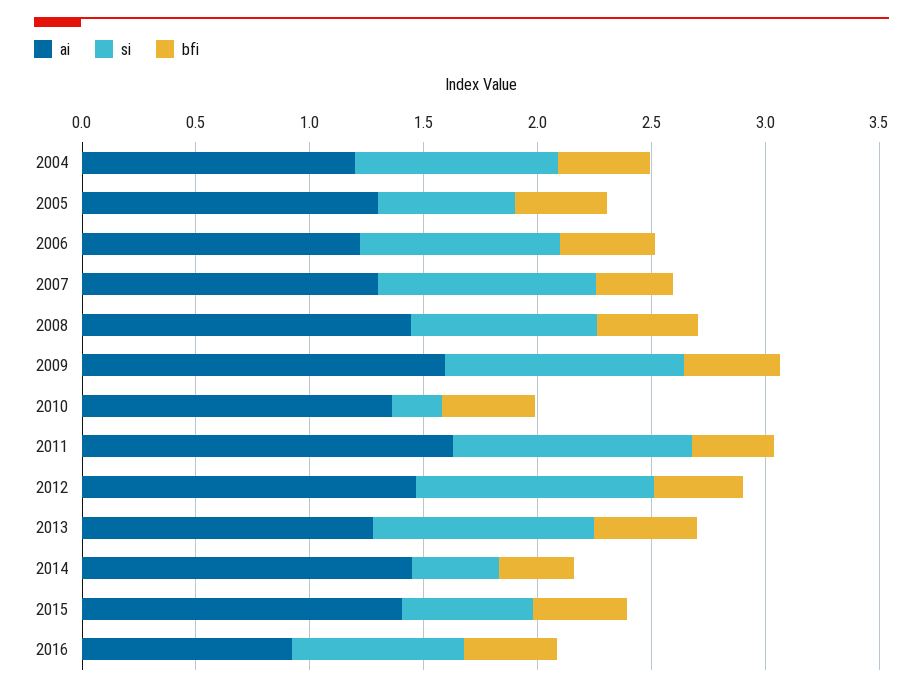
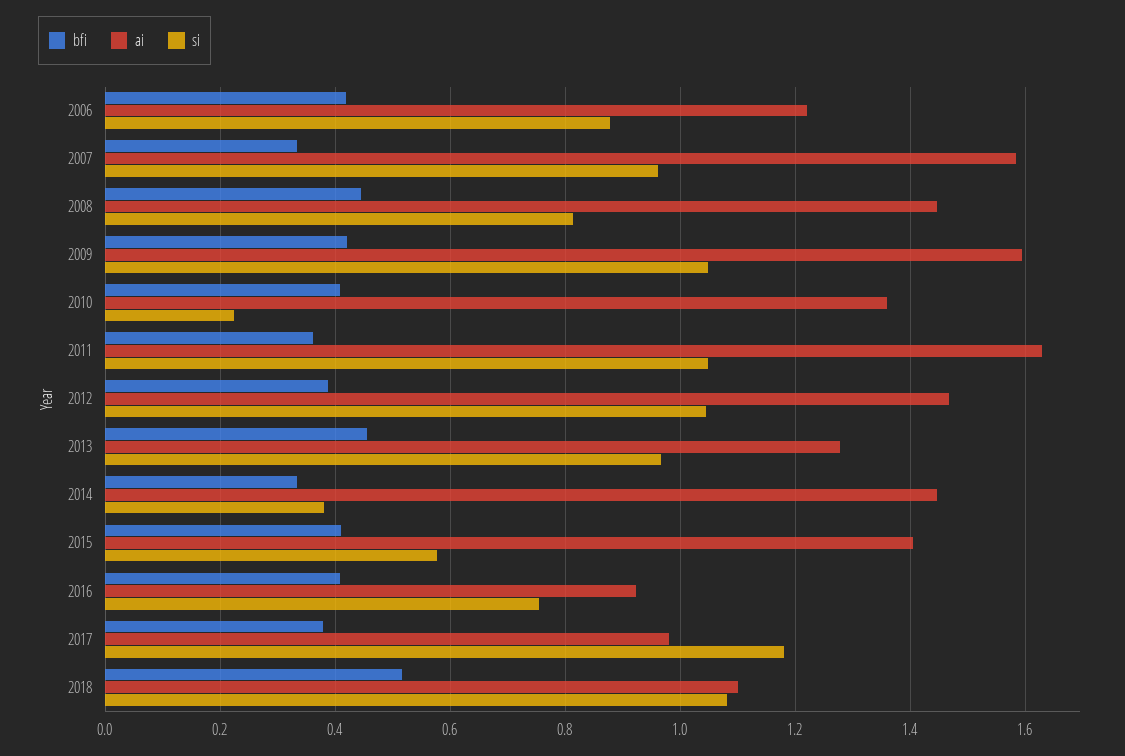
ai, 2004: 1.2 -> none
si, 2004: 0.9 -> none
bfi, 2004: 0.4 -> none
ai, 2005: 1.3 -> none
si, 2005: 0.6 -> none
bfi, 2005: 0.4 -> none
ai, 2007: 1.3 -> 1.58
bfi, 2017: none -> 0.38
ai, 2017: none -> 0.98
si, 2017: none -> 1.18
bfi, 2018: none -> 0.52
ai, 2018: none -> 1.1
si, 2018: none -> 1.08

